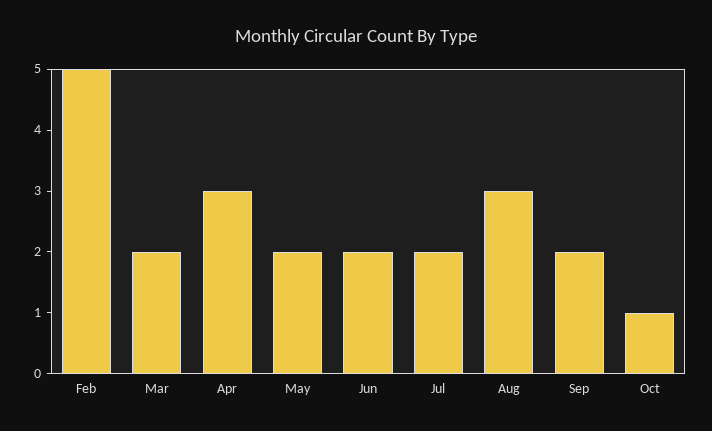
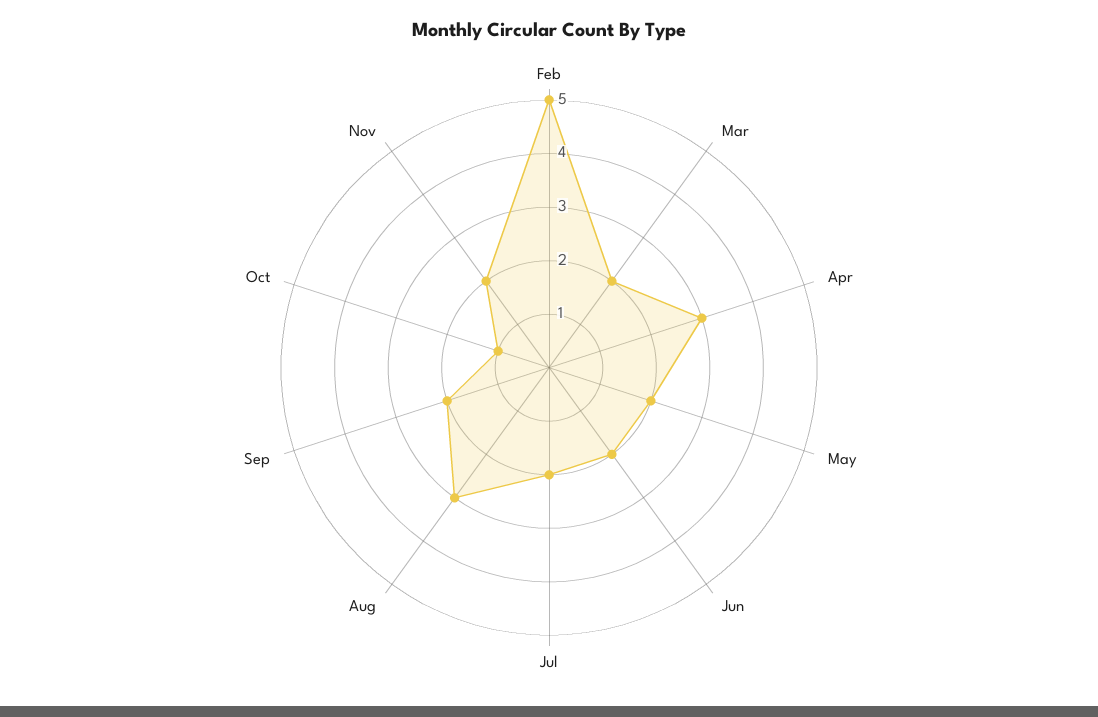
Nov: none -> 2

